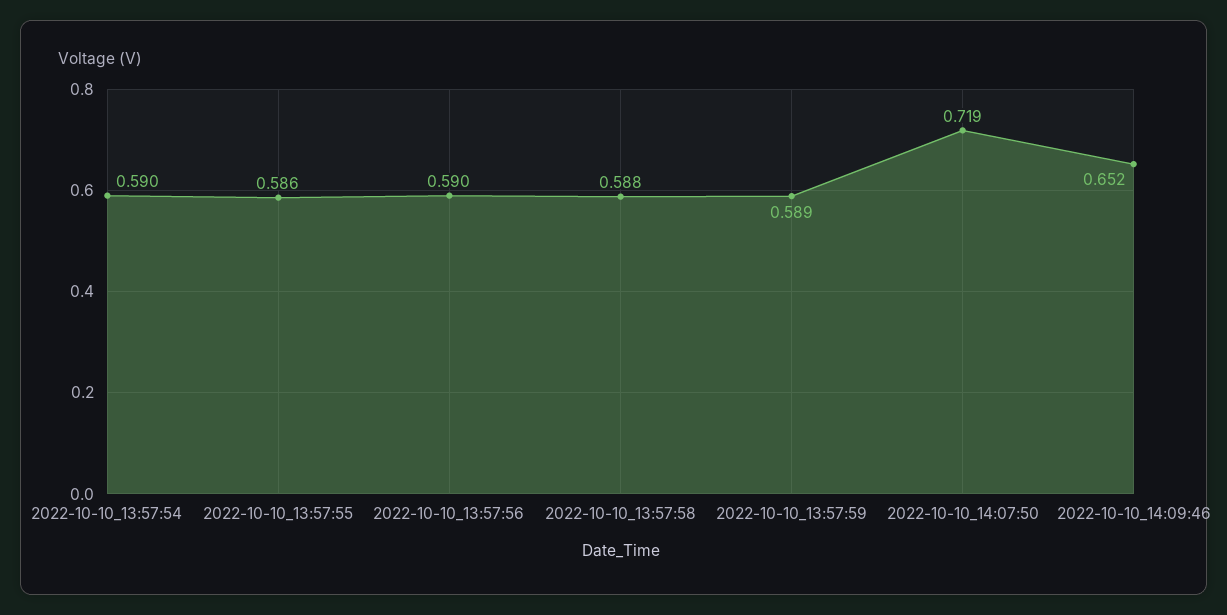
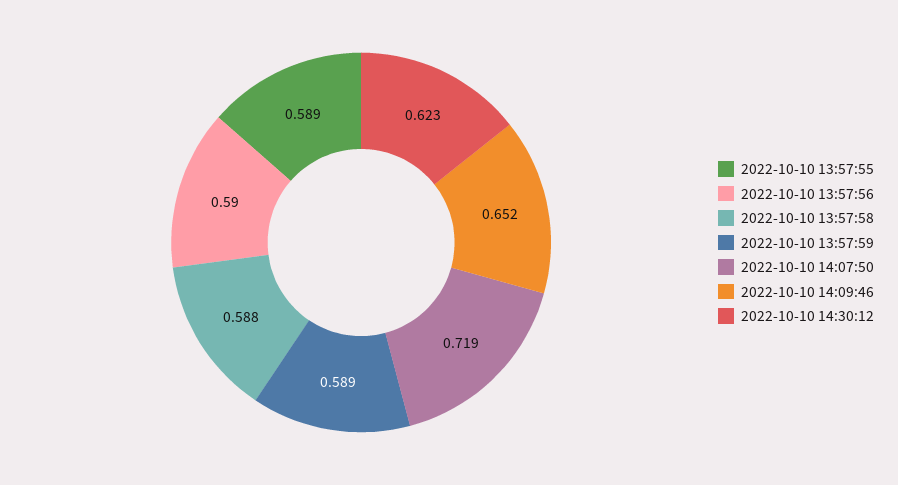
2022-10-10_13:57:54: 0.59 -> none
2022-10-10_13:57:55: 0.586 -> 0.589
2022-10-10 14:30:12: none -> 0.623

